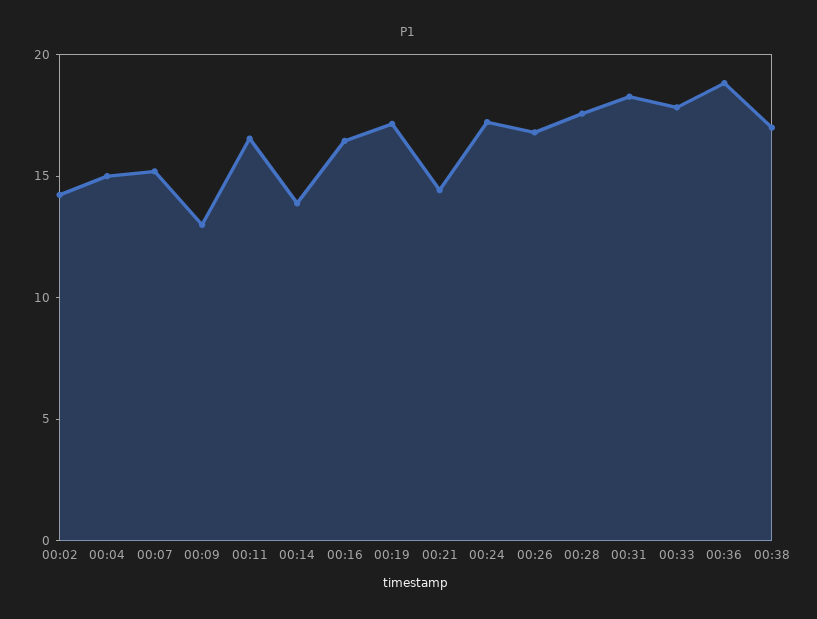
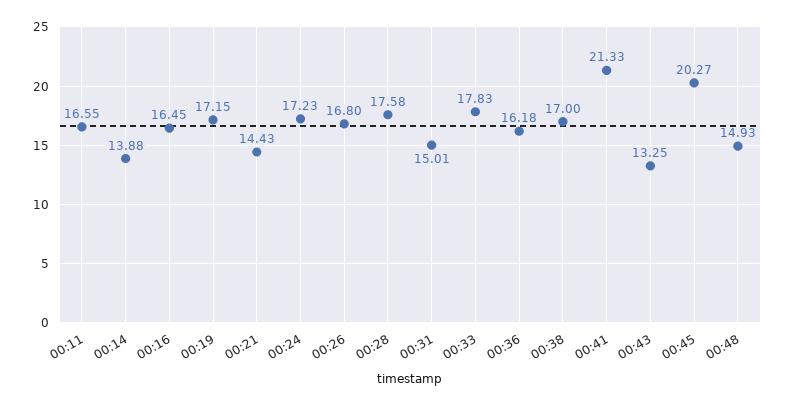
00:02: 14 -> none
00:04: 15 -> none
00:07: 15 -> none
00:09: 13 -> none
00:31: 18 -> 15.01
00:36: 19 -> 16.18
00:41: none -> 21.33
00:43: none -> 13.25
00:45: none -> 20.27
00:48: none -> 14.93

